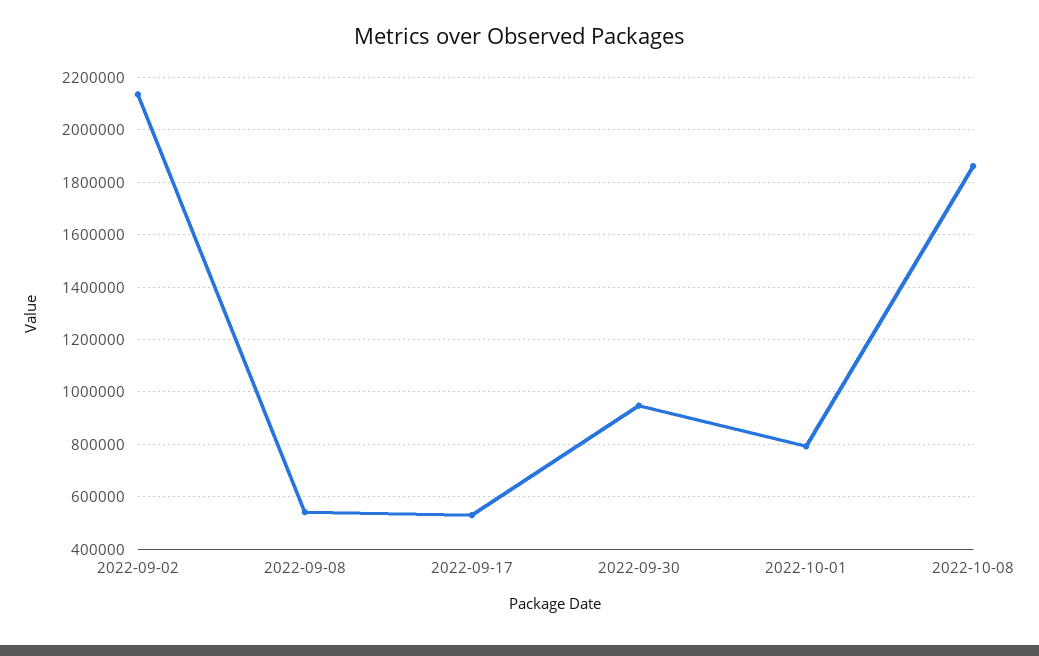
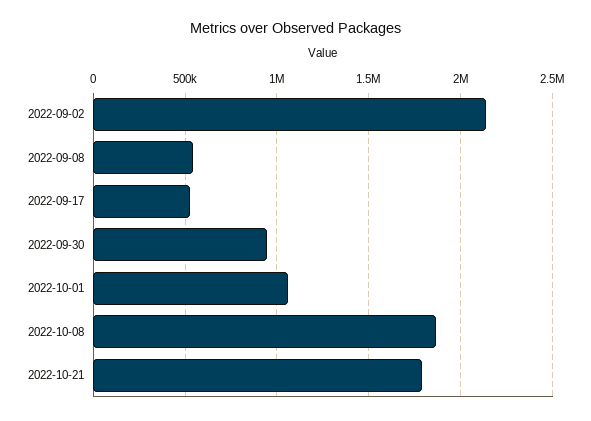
2022-10-01: 800000 -> 1050000
2022-10-21: none -> 1800000

